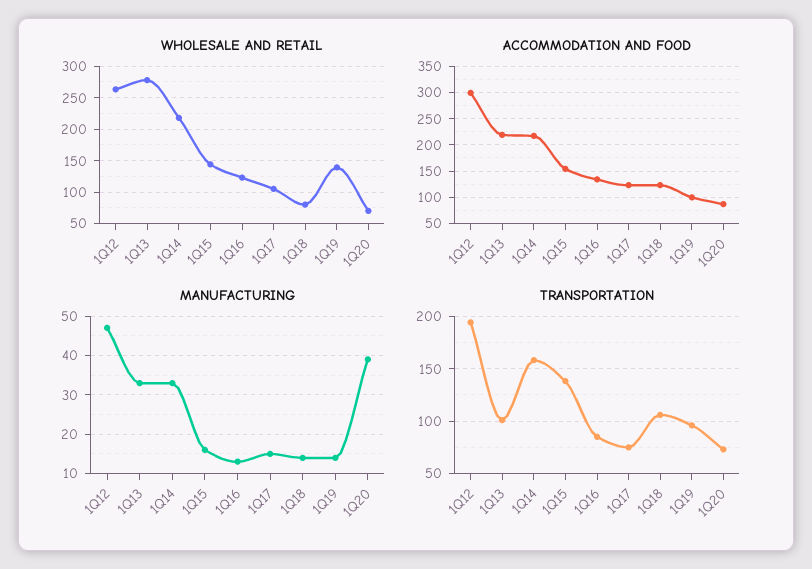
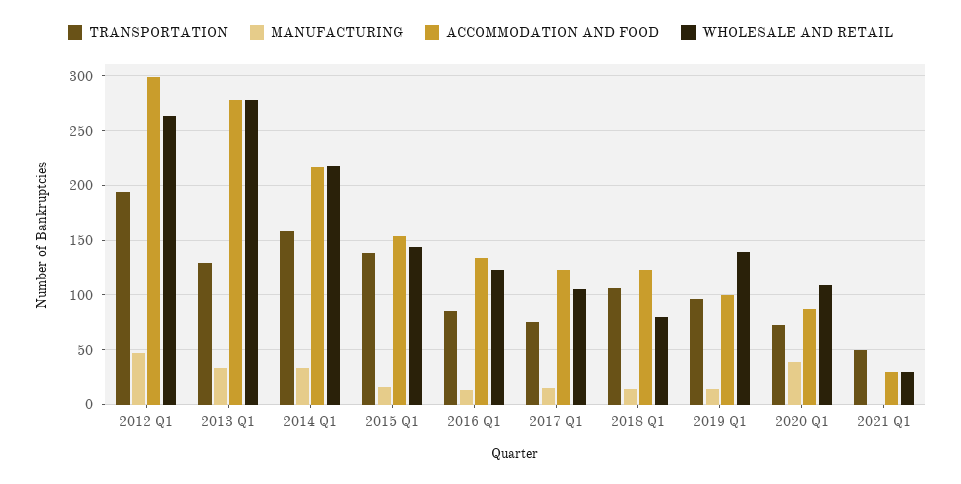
WHOLESALE AND RETAIL, 1Q20: 70 -> 110
ACCOMMODATION AND FOOD, 1Q13: 225 -> 280
TRANSPORTATION, 1Q13: 100 -> 130
TRANSPORTATION, 2021 Q1: none -> 50
MANUFACTURING, 2021 Q1: none -> 0
ACCOMMODATION AND FOOD, 2021 Q1: none -> 30
WHOLESALE AND RETAIL, 2021 Q1: none -> 30

